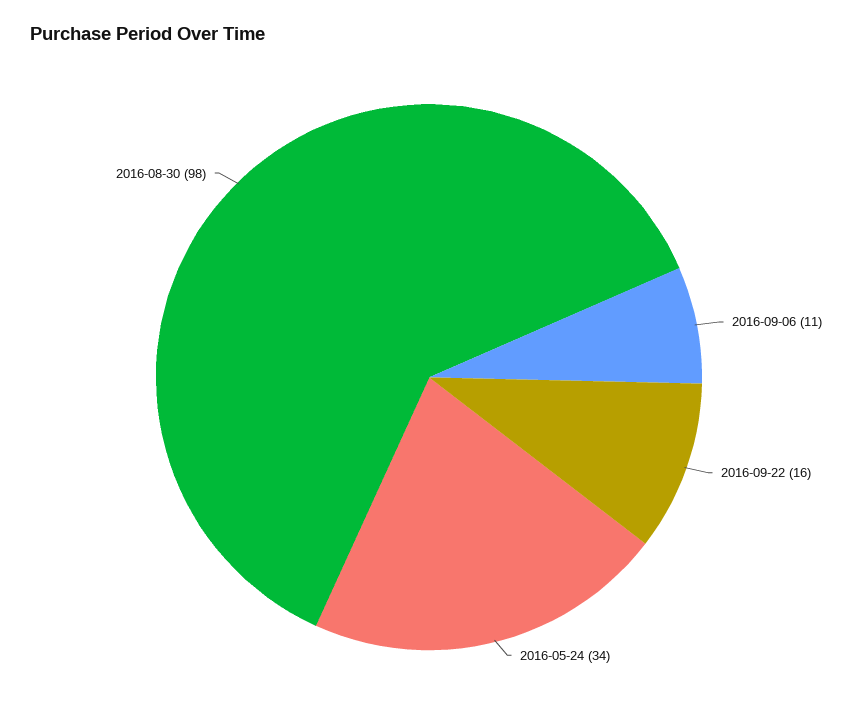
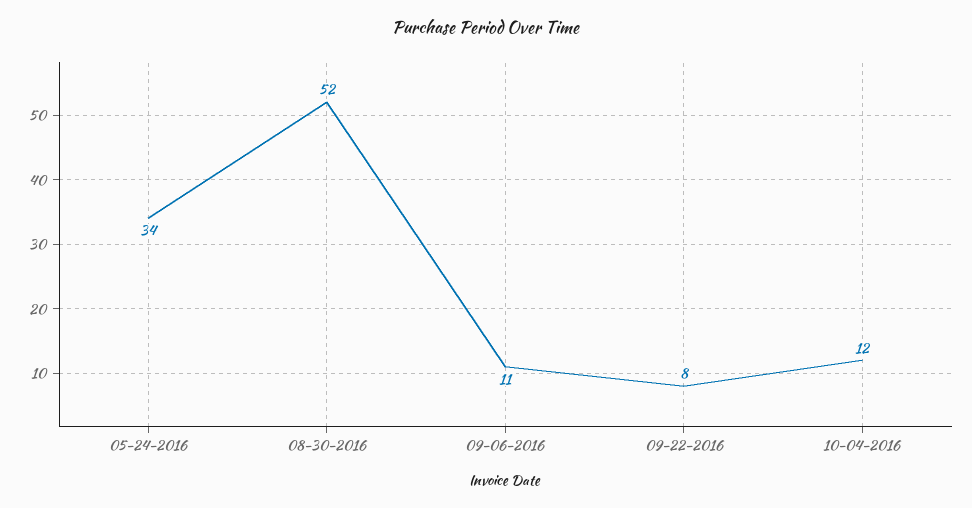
2016-09-22: 16 -> 8
2016-08-30: 98 -> 52
10-04-2016: none -> 12

